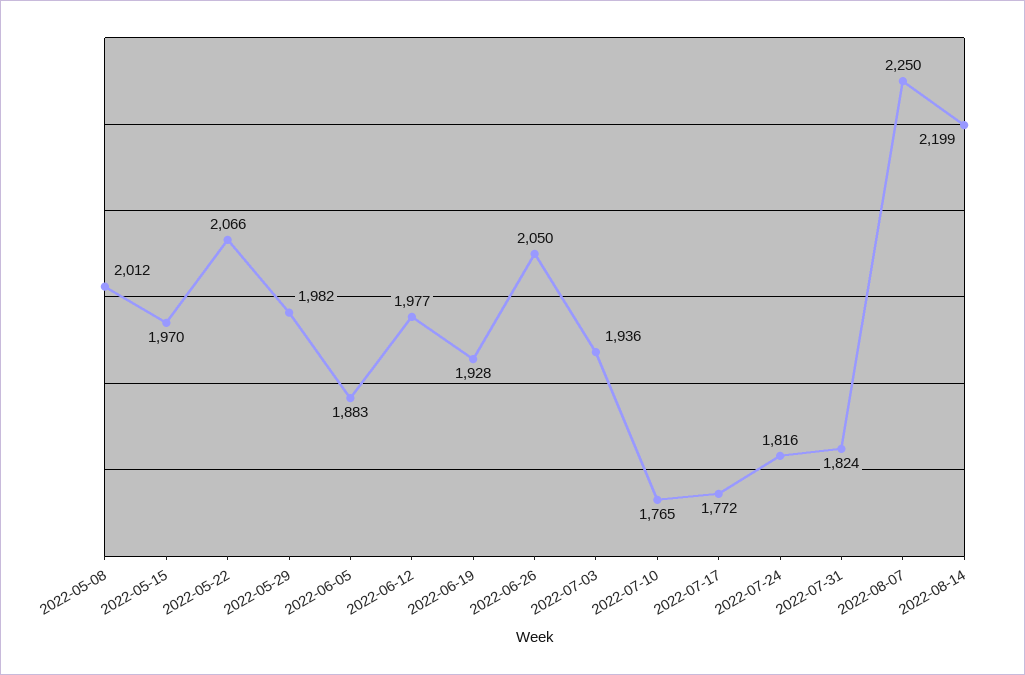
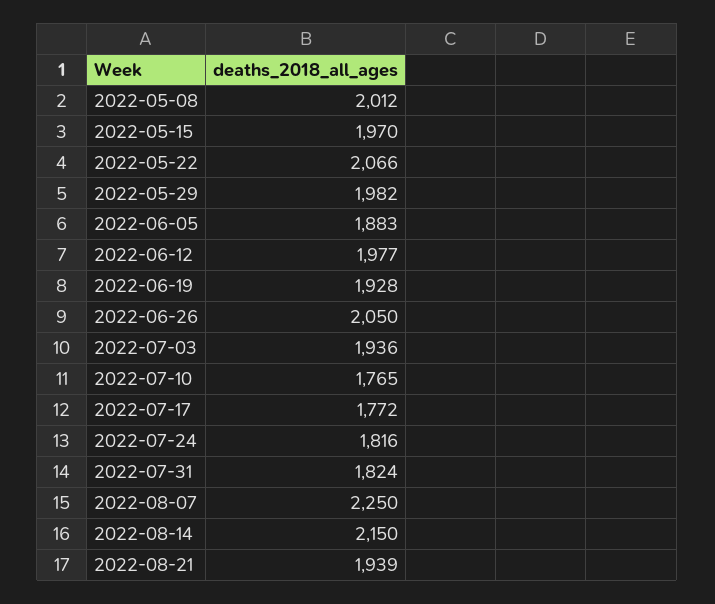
2022-08-14: 2199 -> 2150
2022-08-21: none -> 1939

